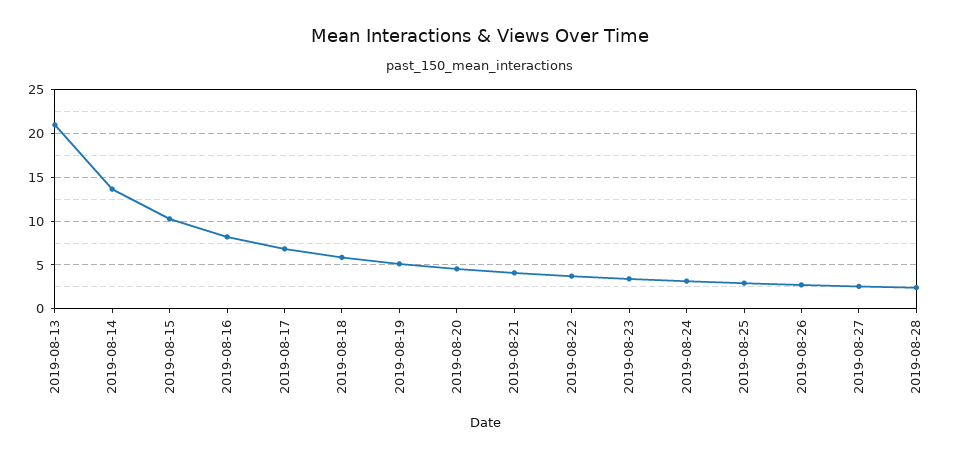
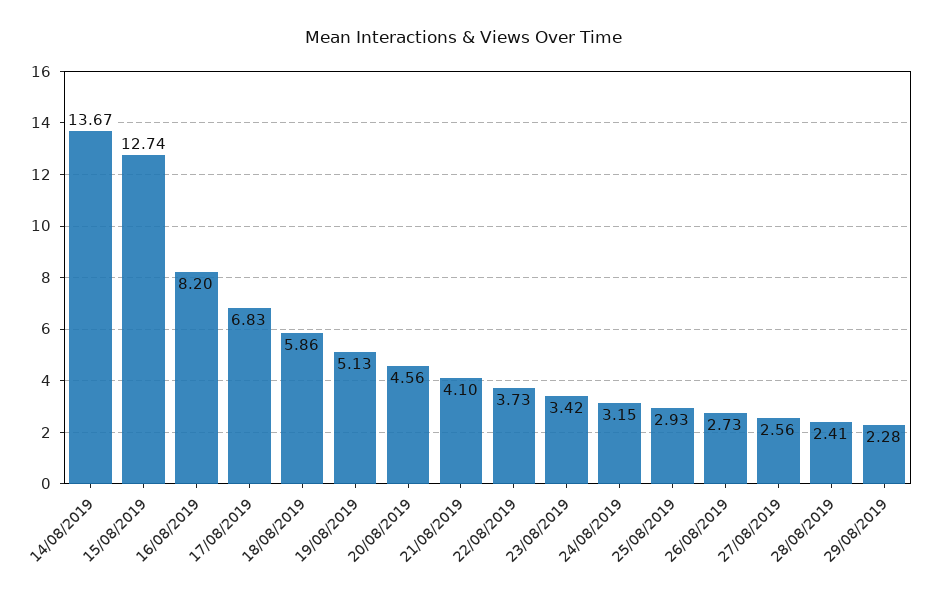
2019-08-13: 21 -> none
2019-08-15: 10 -> 12.74
29/08/2019: none -> 2.28

